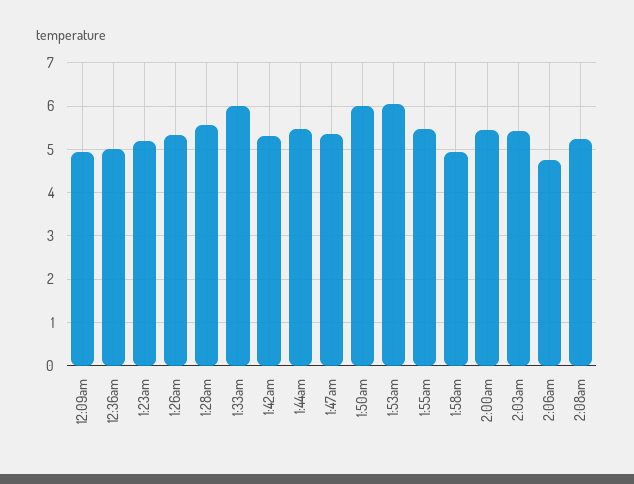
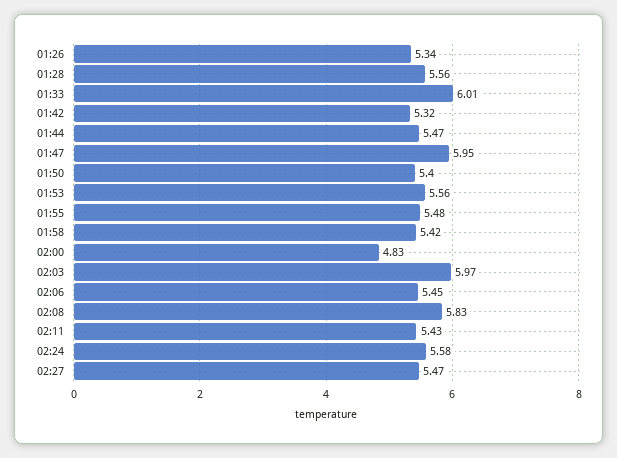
12:09am: 5 -> none
12:36am: 5 -> none
1:23am: 5.2 -> none
1:47am: 5.4 -> 5.95
1:50am: 6 -> 5.4
1:53am: 6 -> 5.56
1:58am: 5 -> 5.42
2:00am: 5.4 -> 4.83
2:03am: 5.4 -> 5.97
2:06am: 4.8 -> 5.45
2:08am: 5.2 -> 5.83
02:11: none -> 5.43
02:24: none -> 5.58
02:27: none -> 5.47

